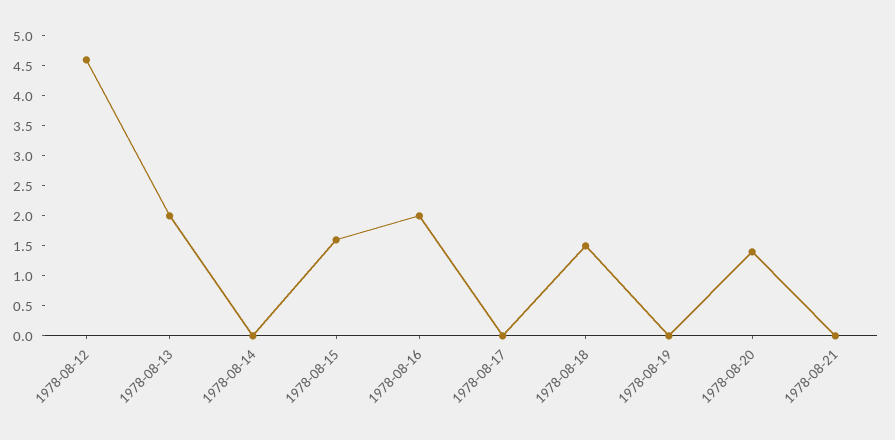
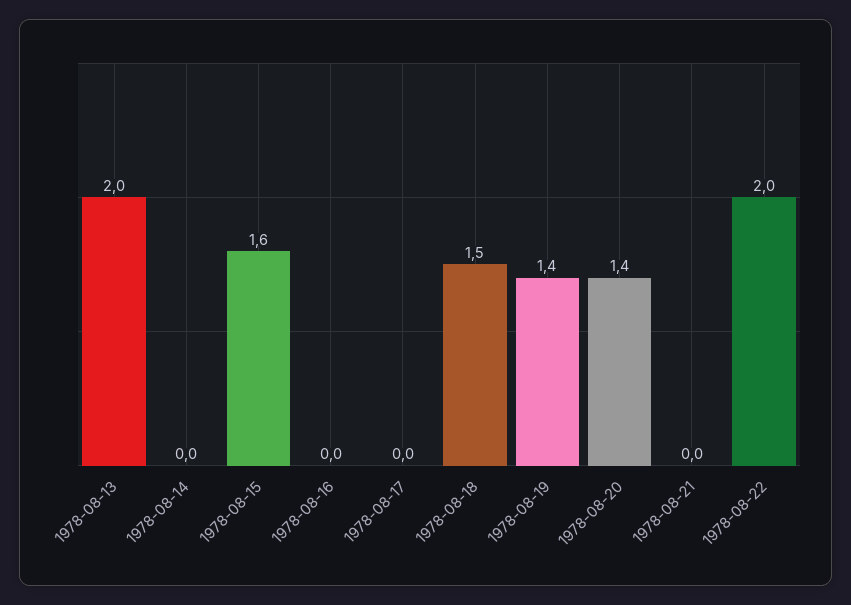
1978-08-12: 4.5 -> none
1978-08-16: 2 -> 0
1978-08-19: 0 -> 1.4
1978-08-22: none -> 2

